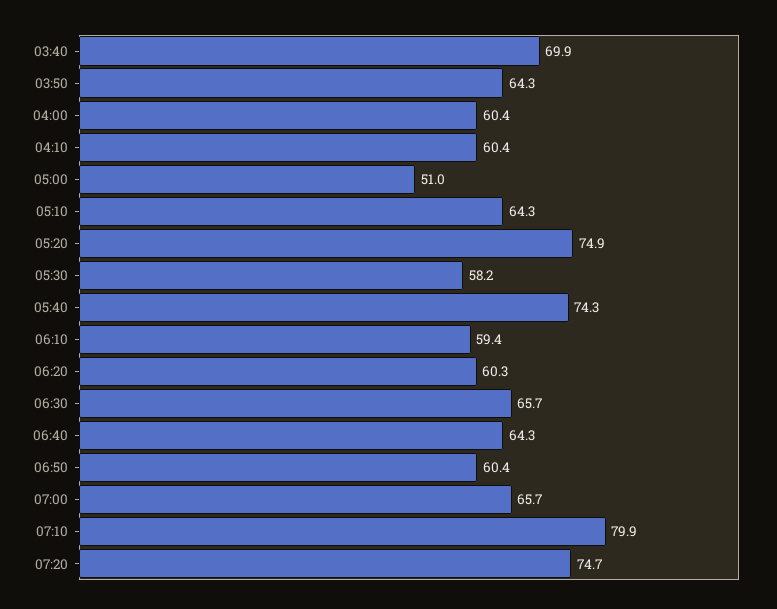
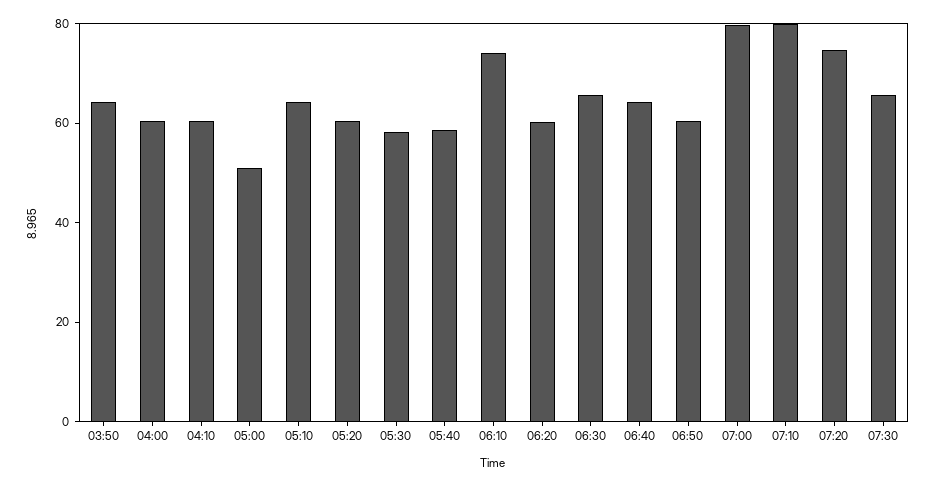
03:40: 69.9 -> none
05:20: 74.9 -> 60
05:40: 74.3 -> 60
06:10: 59.4 -> 75
07:00: 65.7 -> 80
07:30: none -> 65

